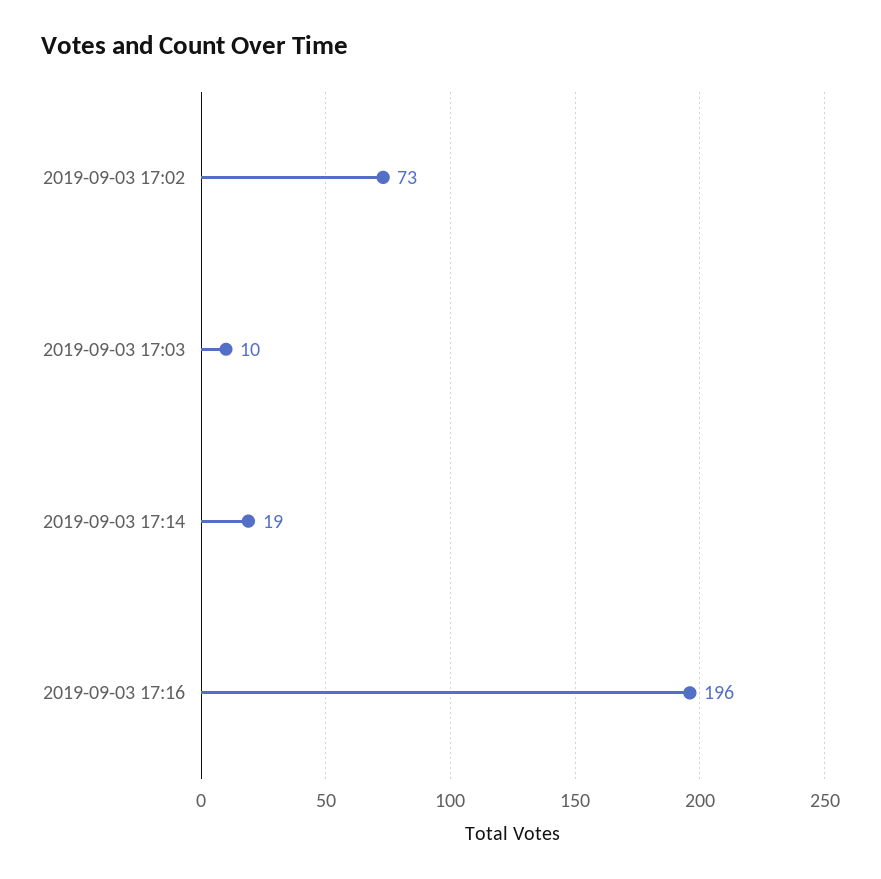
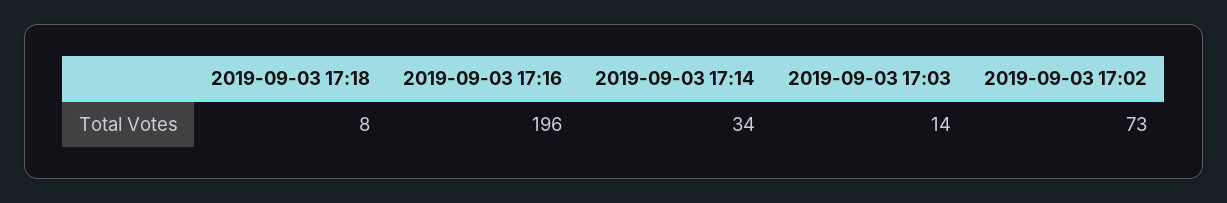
2019-09-03 17:03: 10 -> 14
2019-09-03 17:14: 19 -> 34
2019-09-03 17:18: none -> 8

